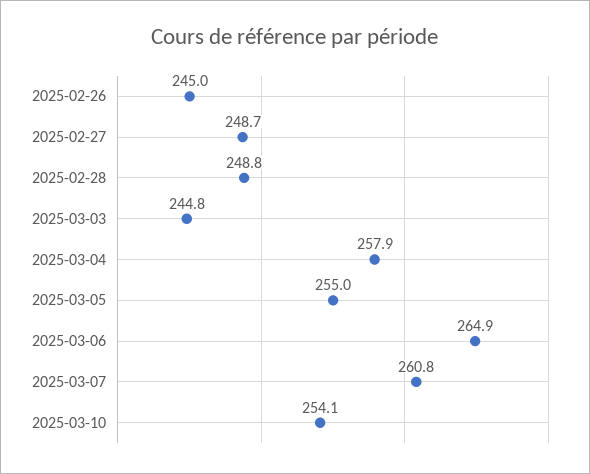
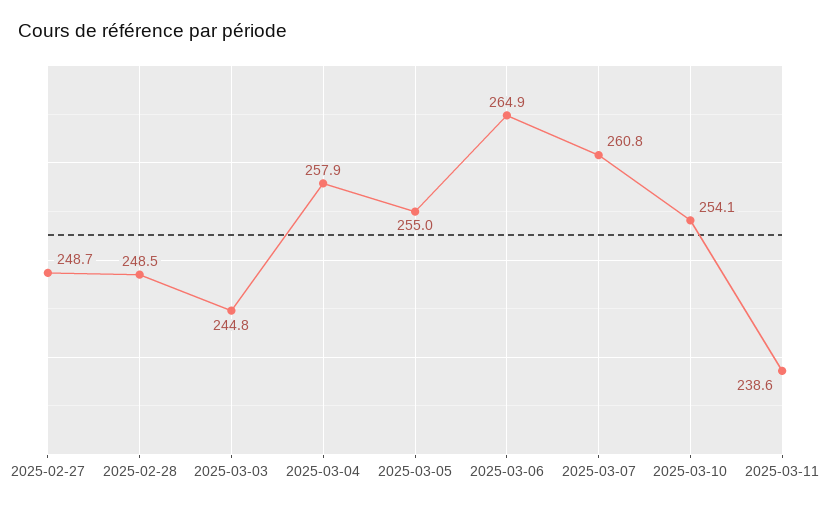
2025-02-26: 245 -> none
2025-02-28: 248.8 -> 248.5
2025-03-11: none -> 238.6

